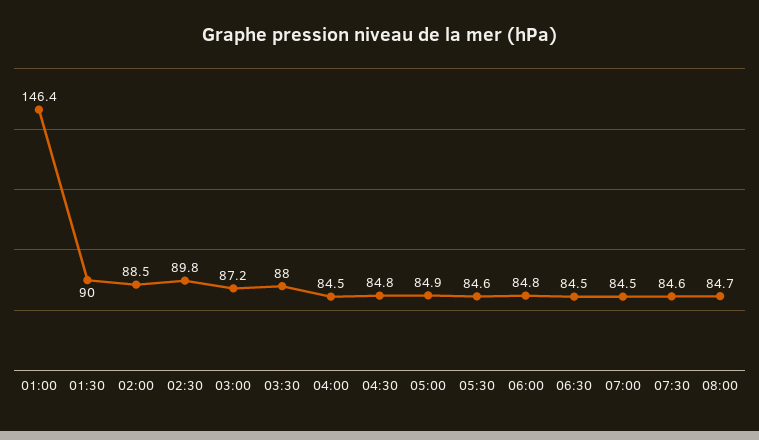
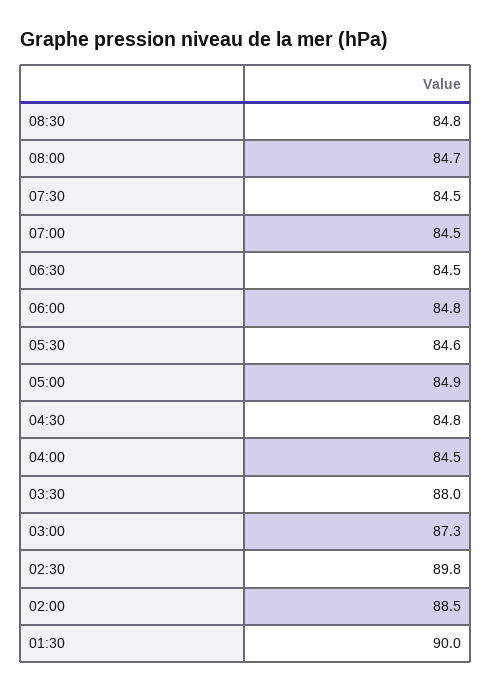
01:00: 146.4 -> none
03:00: 87.2 -> 87.3
07:30: 84.6 -> 84.5
08:30: none -> 84.8

